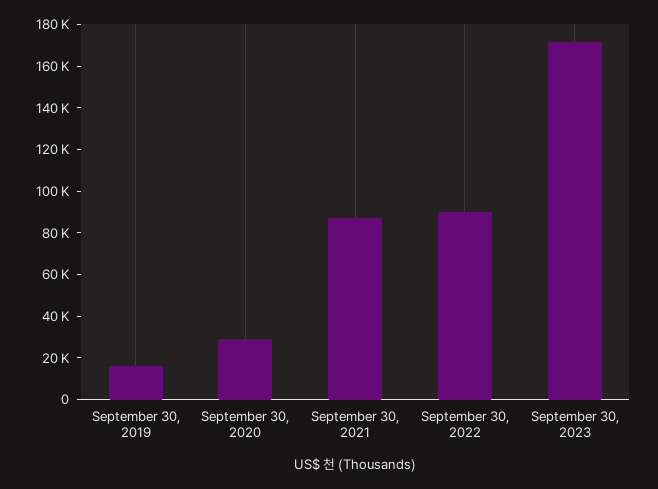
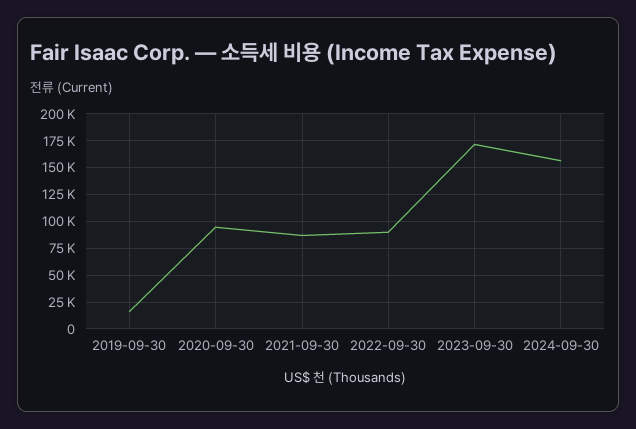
September 30, 2020: 30000 -> 100000
2024-09-30: none -> 150000

